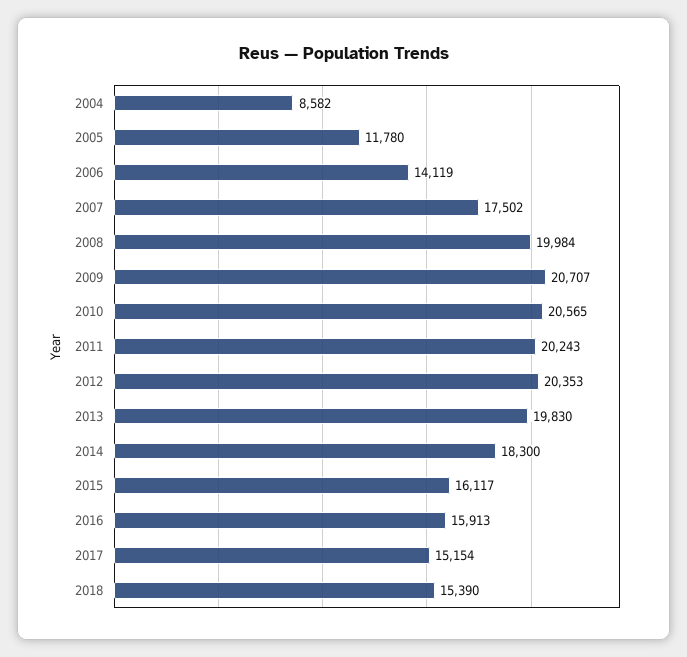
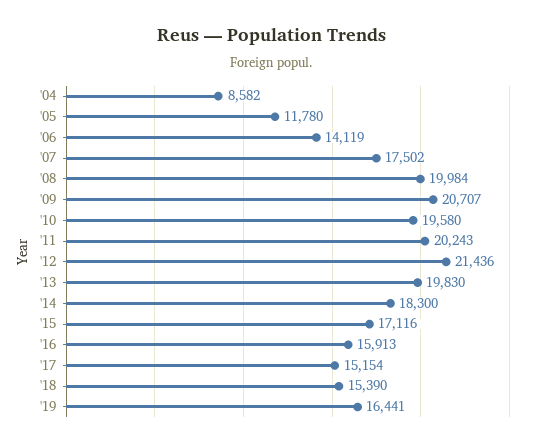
2010: 20565 -> 19580
2012: 20353 -> 21436
2015: 16117 -> 17116
'19: none -> 16441

